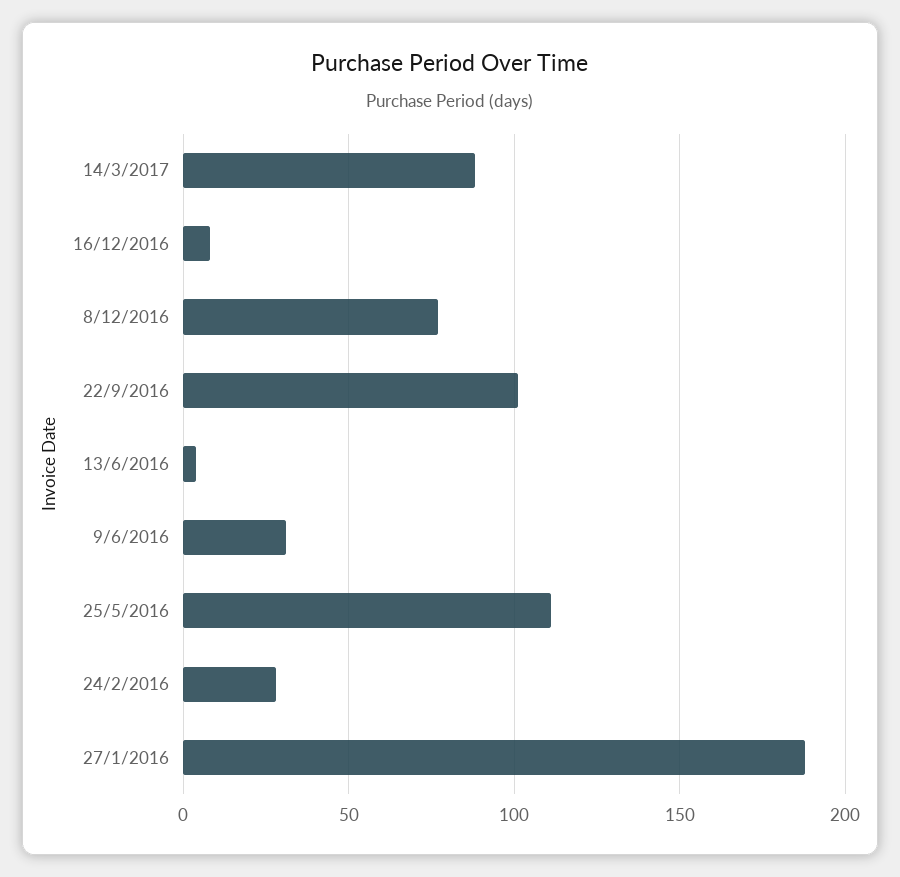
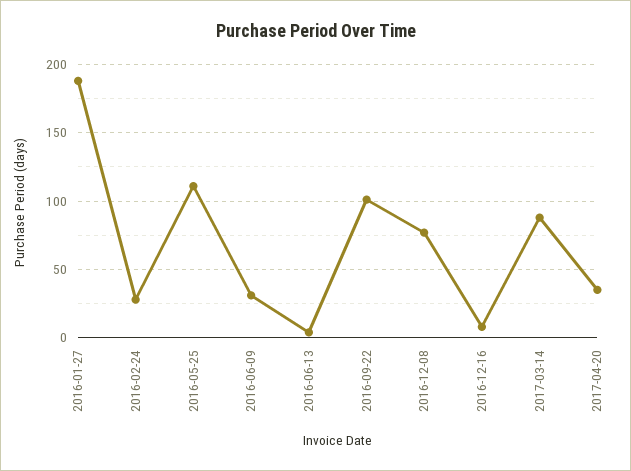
2017-04-20: none -> 35

